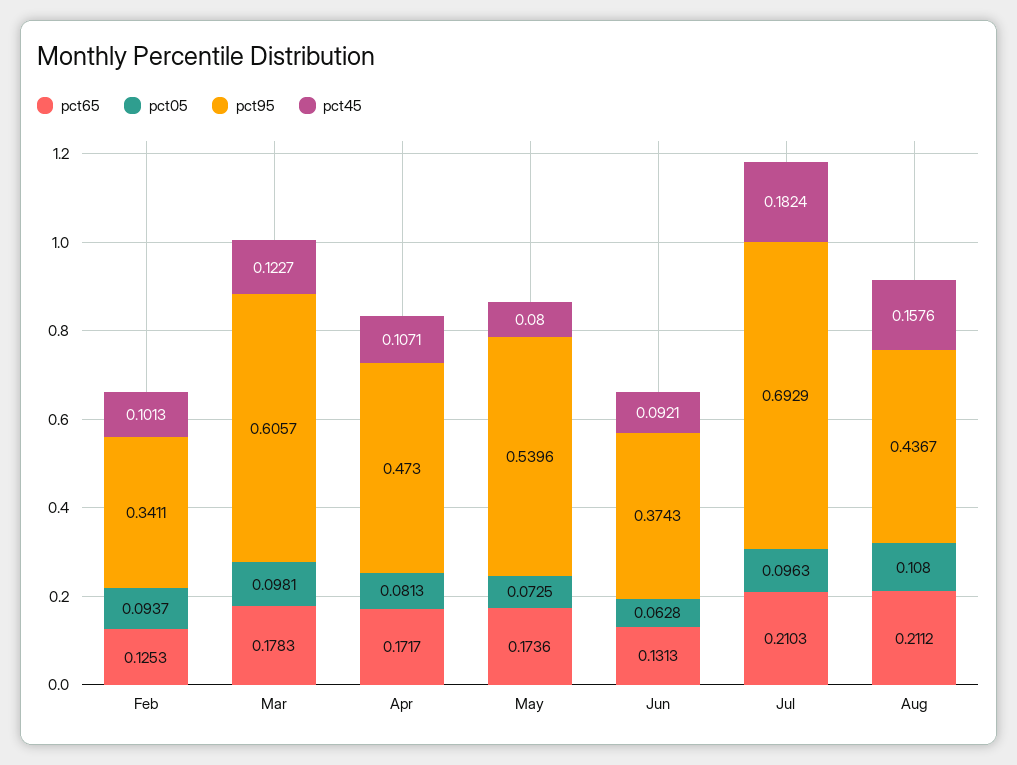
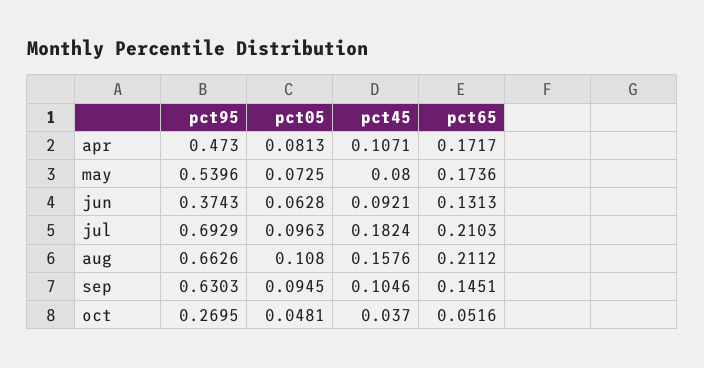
pct65, Feb: 0.1253 -> none
pct05, Feb: 0.0937 -> none
pct95, Feb: 0.3411 -> none
pct45, Feb: 0.1013 -> none
pct65, Mar: 0.1783 -> none
pct05, Mar: 0.0981 -> none
pct95, Mar: 0.6057 -> none
pct45, Mar: 0.1227 -> none
pct95, Aug: 0.4367 -> 0.6626
pct95, sep: none -> 0.6303
pct05, sep: none -> 0.0945
pct45, sep: none -> 0.1046
pct65, sep: none -> 0.1451
pct95, oct: none -> 0.2695
pct05, oct: none -> 0.0481
pct45, oct: none -> 0.037
pct65, oct: none -> 0.0516

